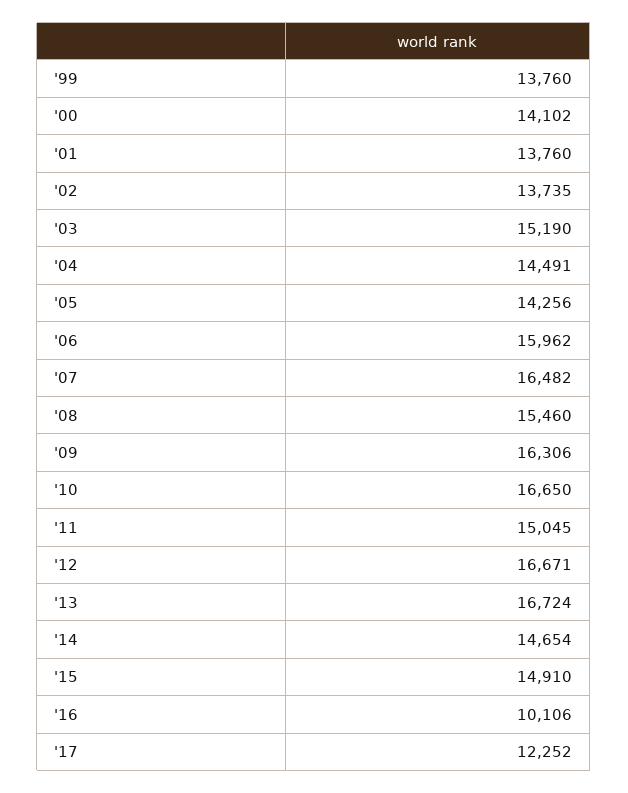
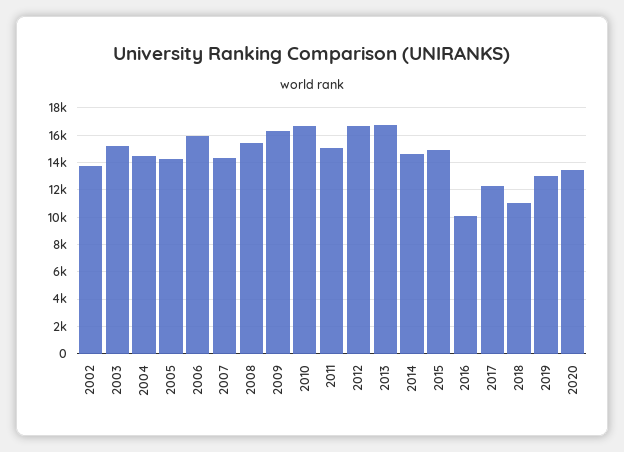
'99: 13760 -> none
'00: 14102 -> none
'01: 13760 -> none
'07: 16482 -> 14500
2018: none -> 11000
2019: none -> 13000
2020: none -> 13500

